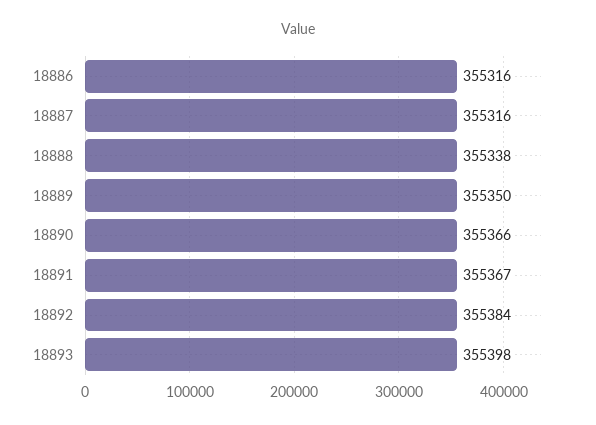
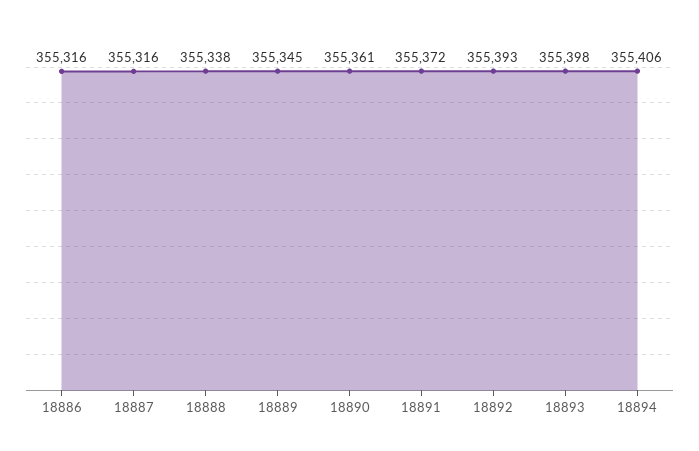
18889: 355350 -> 355345
18890: 355366 -> 355361
18891: 355367 -> 355372
18892: 355384 -> 355393
18894: none -> 355406

